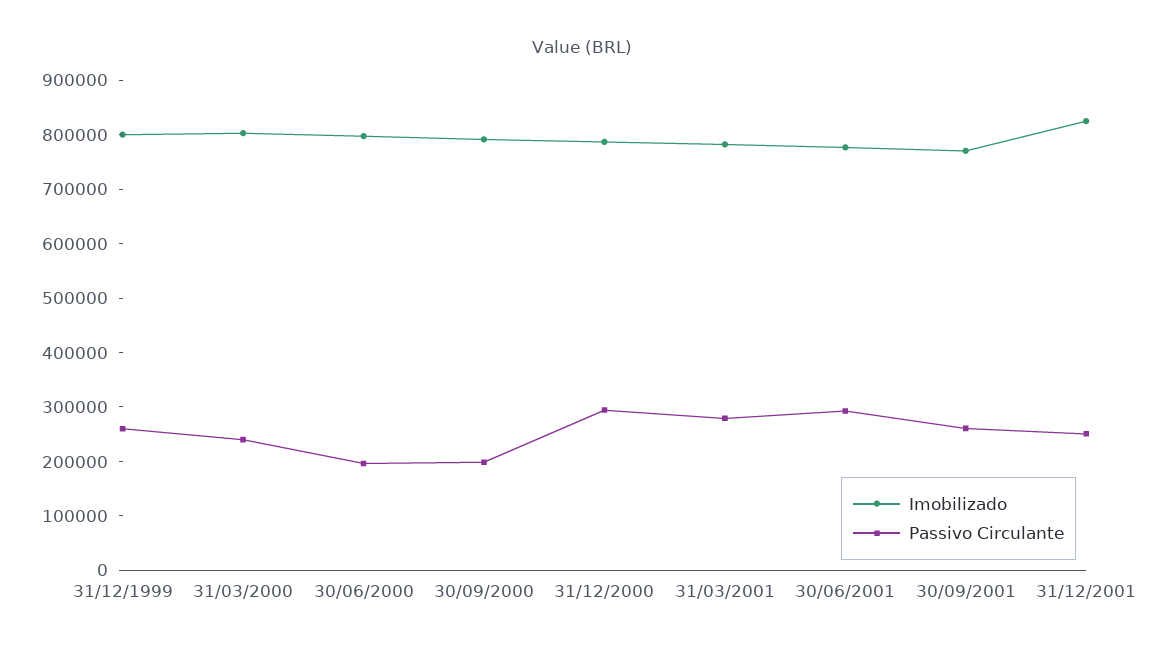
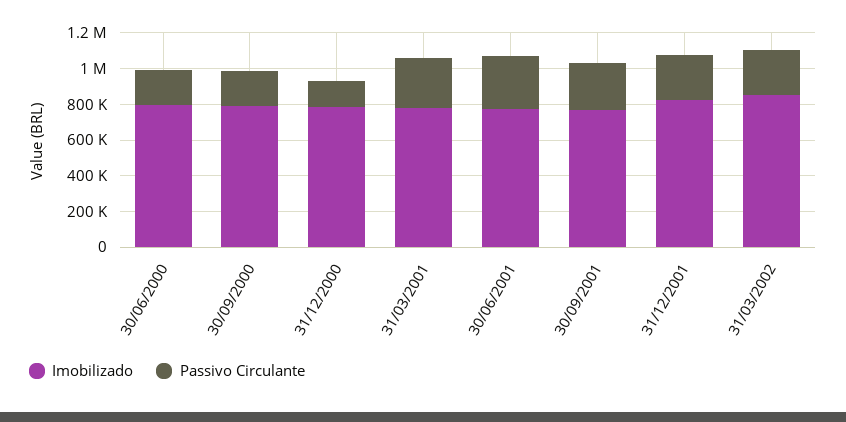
Imobilizado, 31/12/1999: 800000 -> none
Passivo Circulante, 31/12/1999: 260000 -> none
Imobilizado, 31/03/2000: 800000 -> none
Passivo Circulante, 31/03/2000: 240000 -> none
Passivo Circulante, 31/12/2000: 300000 -> 150000
Imobilizado, 31/03/2002: none -> 850000
Passivo Circulante, 31/03/2002: none -> 250000

